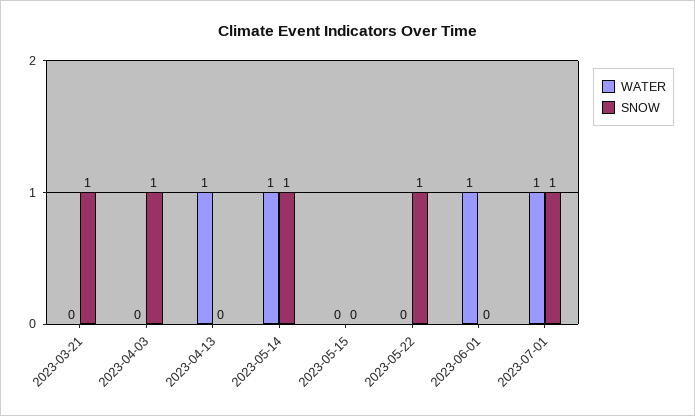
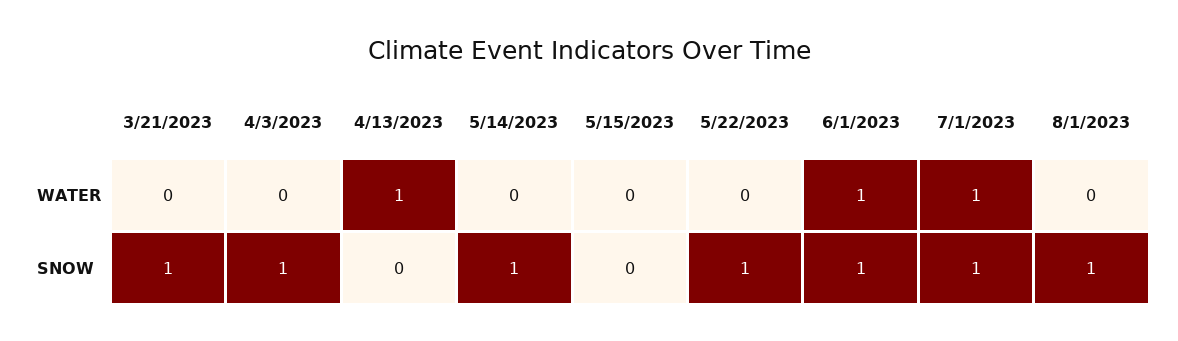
WATER, 2023-05-14: 1 -> 0
SNOW, 2023-06-01: 0 -> 1
WATER, 8/1/2023: none -> 0
SNOW, 8/1/2023: none -> 1

